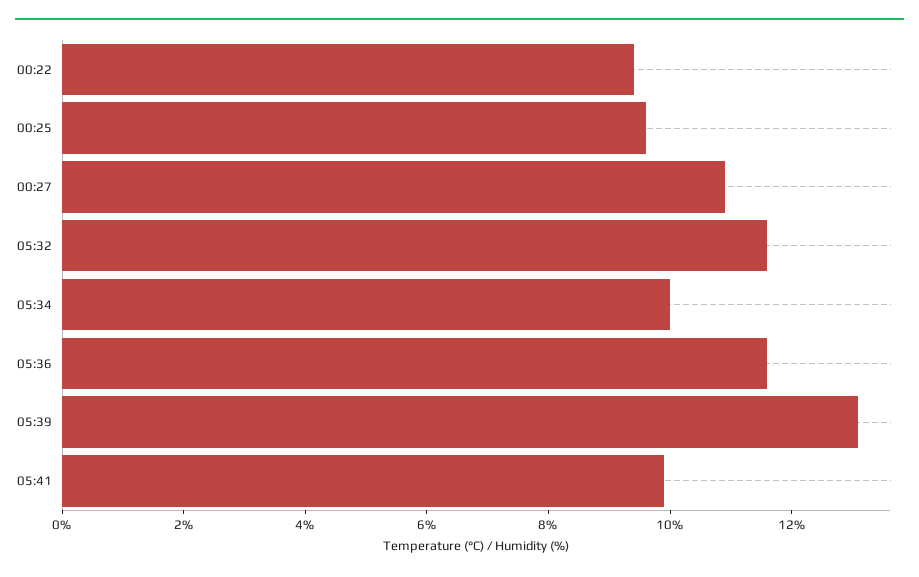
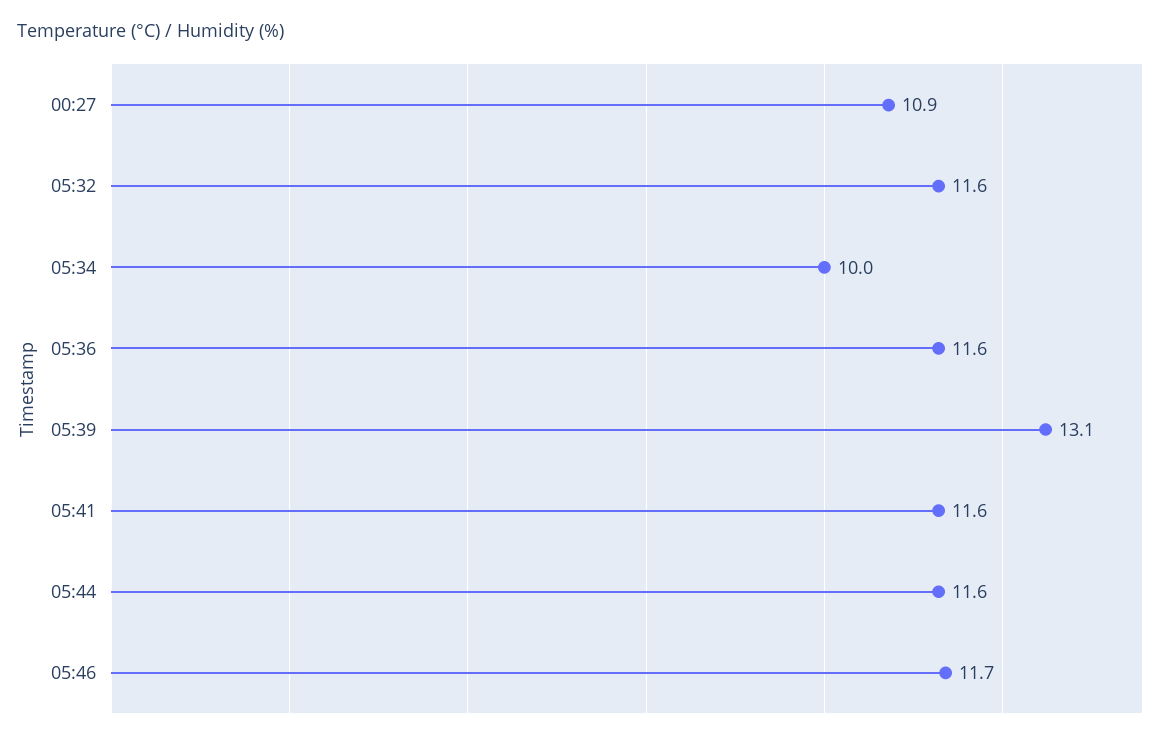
00:22: 9.5 -> none
00:25: 9.5 -> none
05:41: 10 -> 11.6
05:44: none -> 11.6
05:46: none -> 11.7

